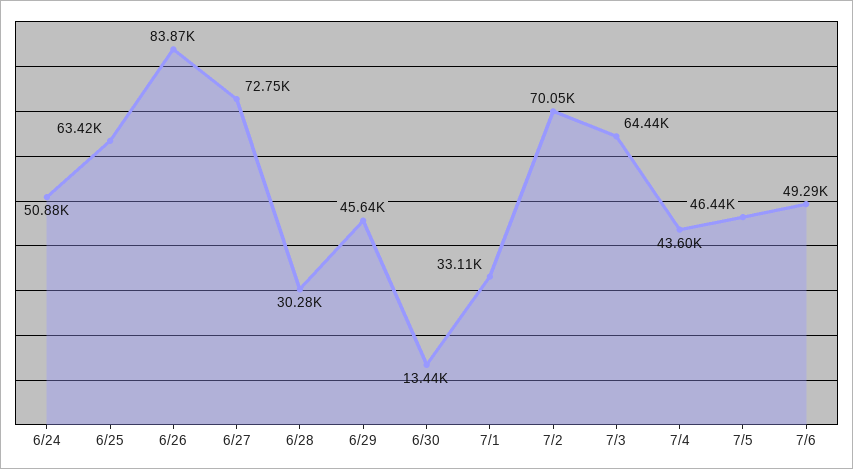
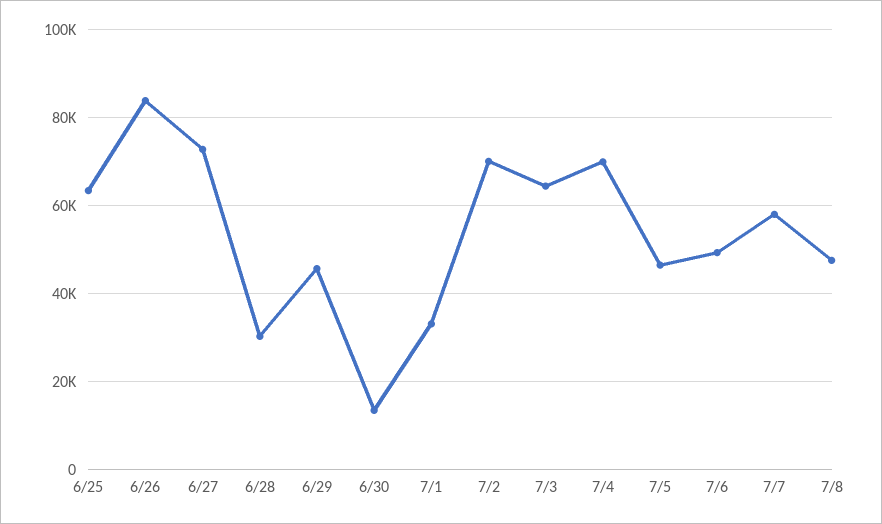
6/24: 50880 -> none
7/4: 43600 -> 70000
7/7: none -> 58000
7/8: none -> 48000

